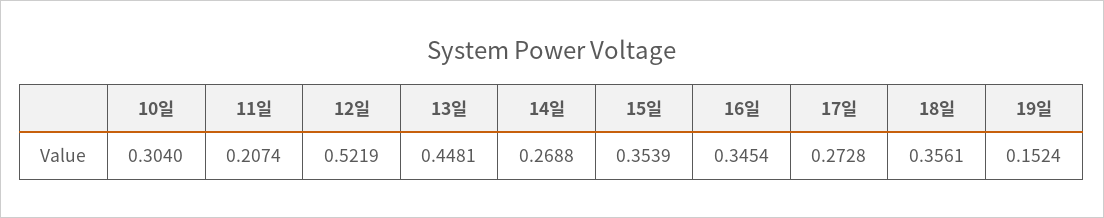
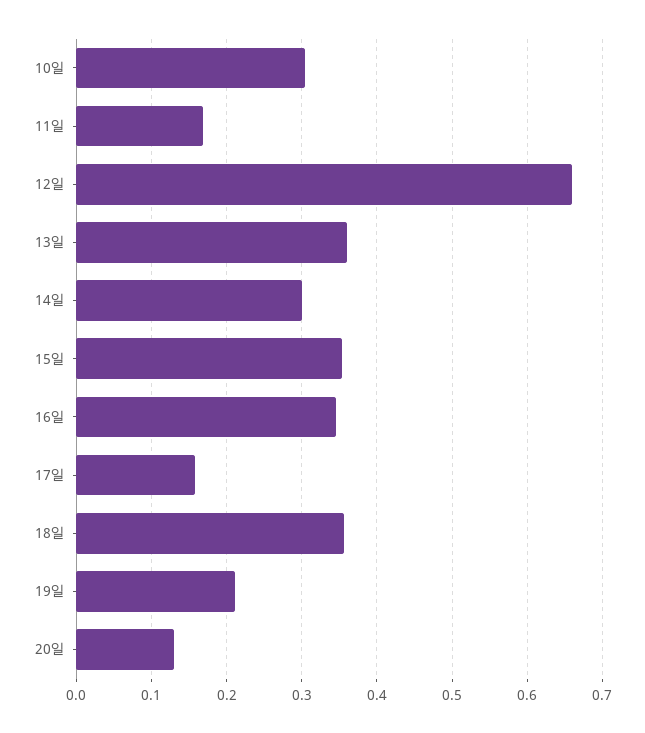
11일: 0.2074 -> 0.17
12일: 0.5219 -> 0.66
13일: 0.4481 -> 0.36
14일: 0.2688 -> 0.3
17일: 0.2728 -> 0.16
19일: 0.1524 -> 0.21
20일: none -> 0.13

